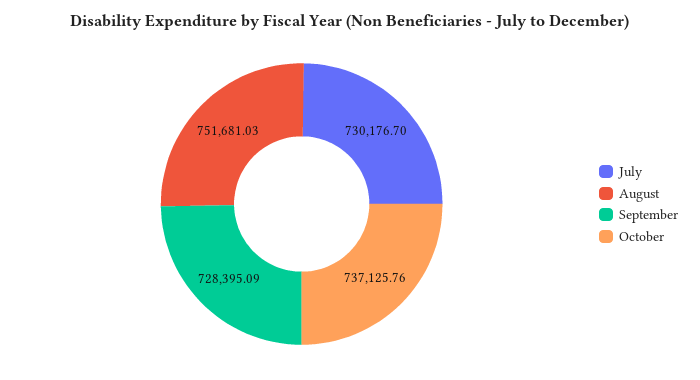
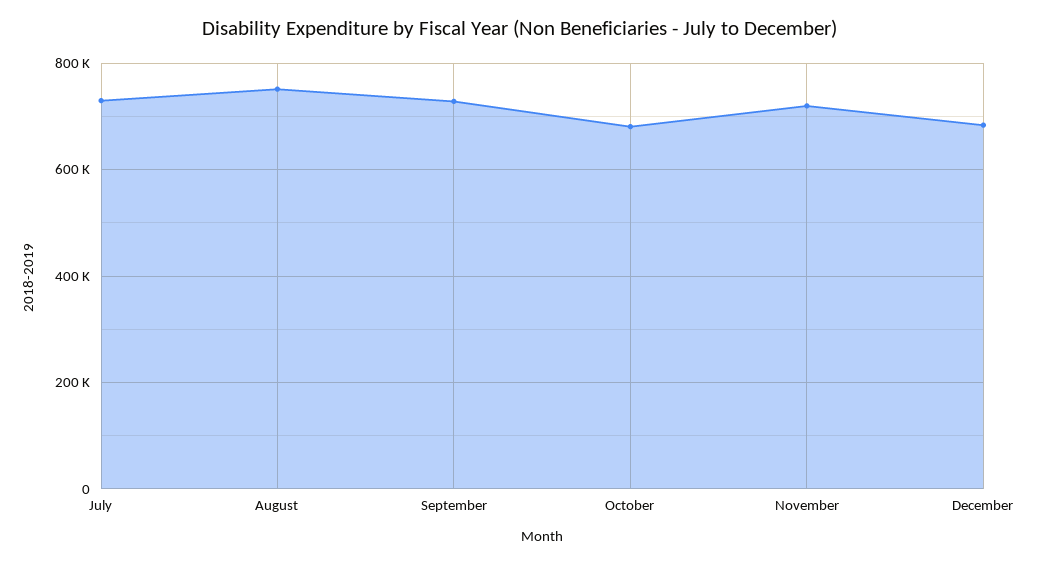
October: 737125.76 -> 680000
November: none -> 720000
December: none -> 680000

